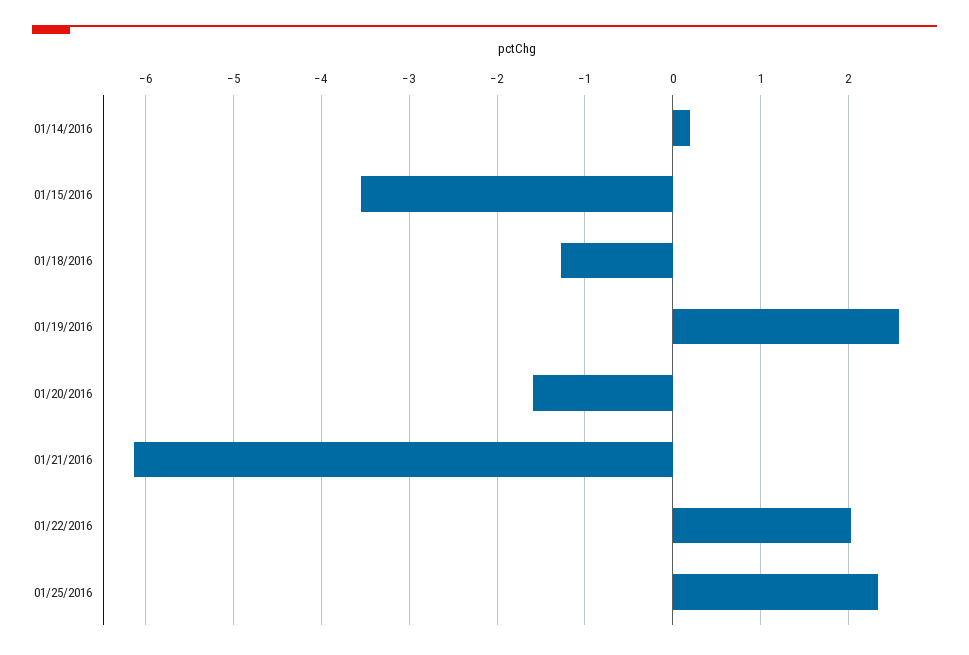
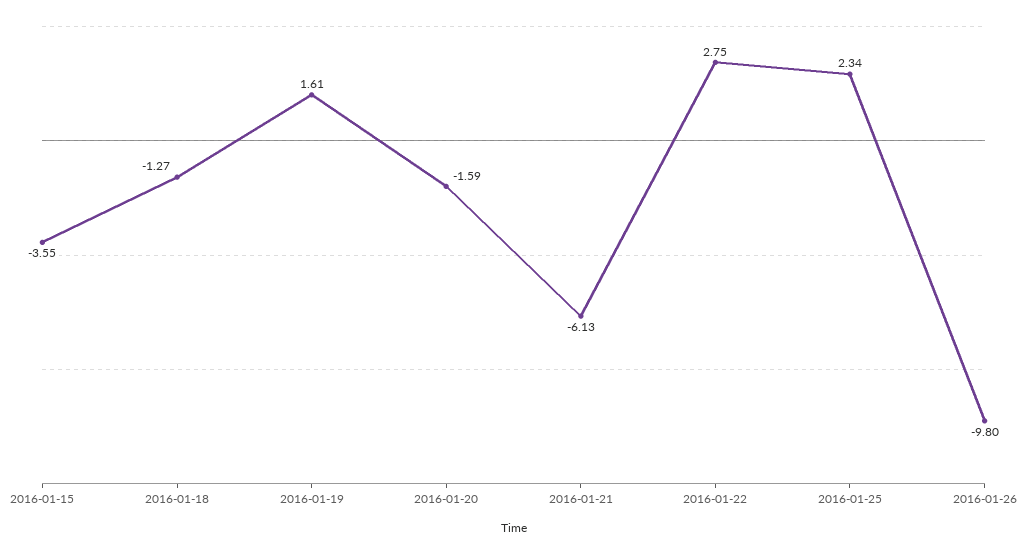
01/14/2016: 0.2 -> none
01/19/2016: 2.6 -> 1.61
01/22/2016: 2 -> 2.75
2016-01-26: none -> -9.8

